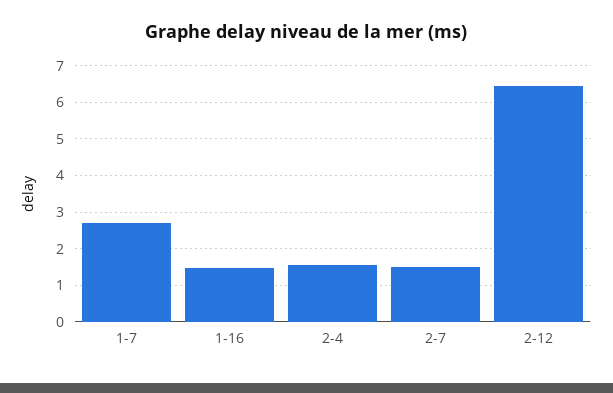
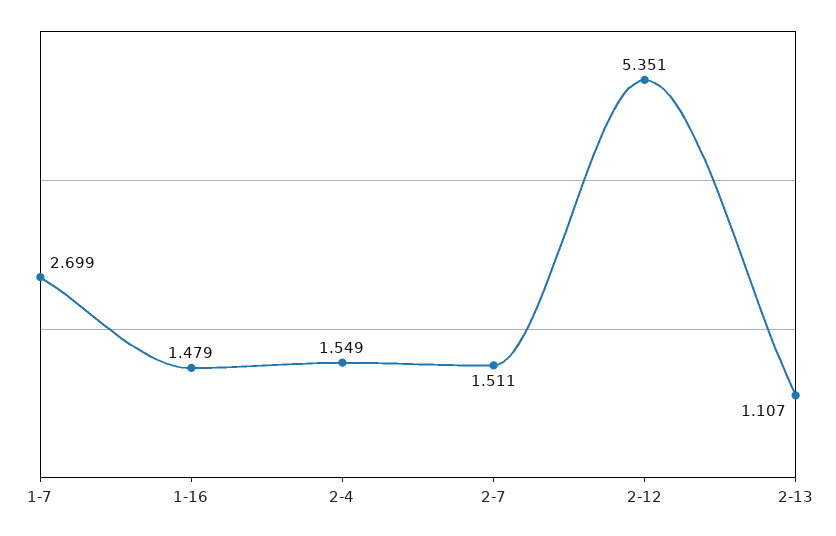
2-12: 6.4 -> 5.351
2-13: none -> 1.107

